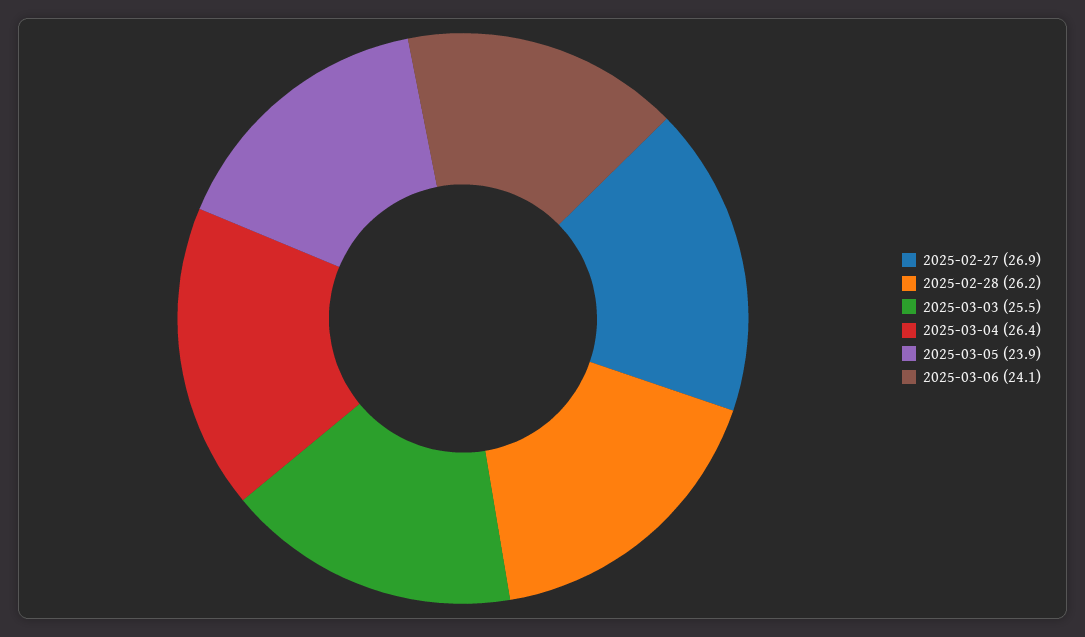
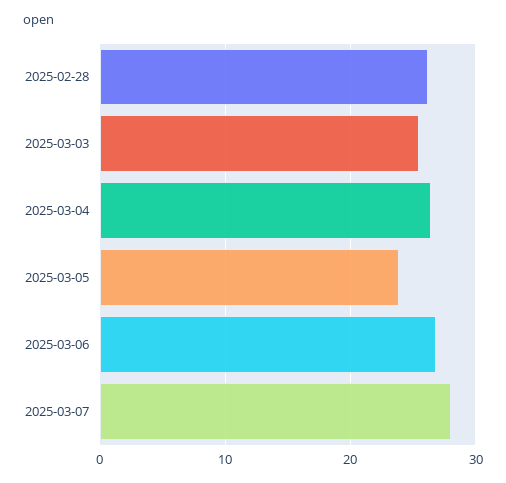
2025-02-27: 26.9 -> none
2025-03-06: 24.1 -> 27
2025-03-07: none -> 28

